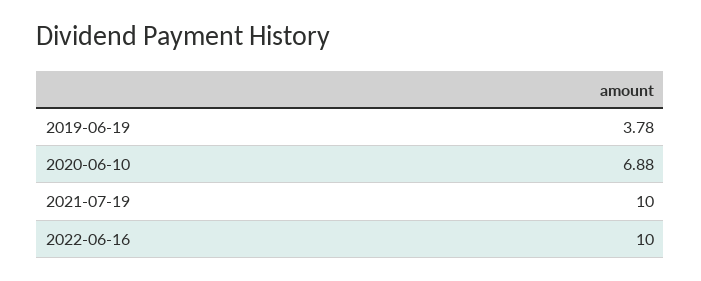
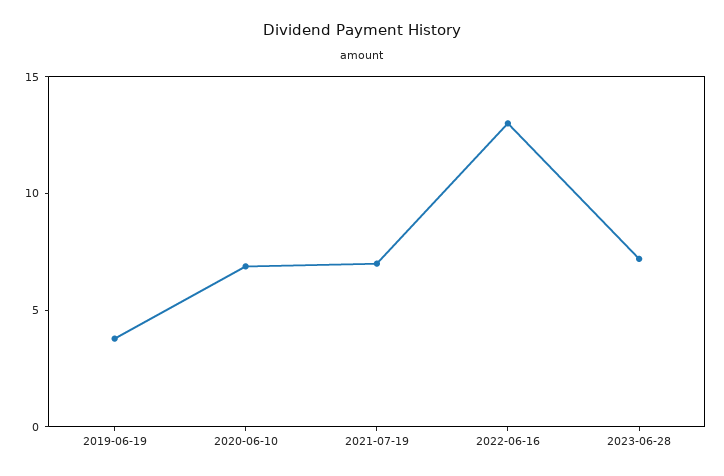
2021-07-19: 10 -> 7
2022-06-16: 10 -> 13
2023-06-28: none -> 7

